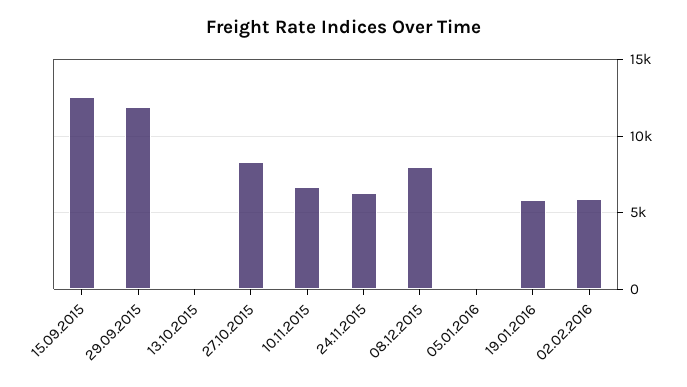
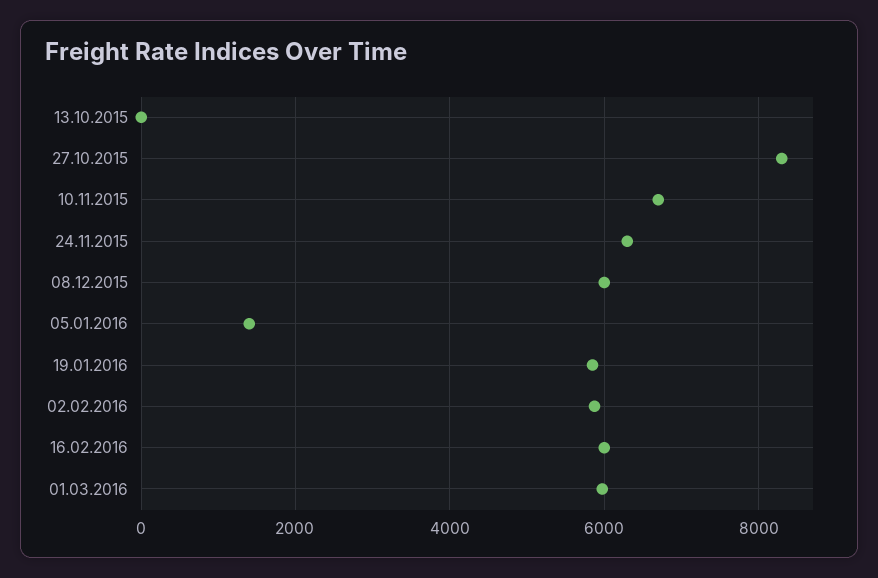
15.09.2015: 12500 -> none
29.09.2015: 12000 -> none
08.12.2015: 8000 -> 6000
05.01.2016: 0 -> 1400
16.02.2016: none -> 6000
01.03.2016: none -> 6000

